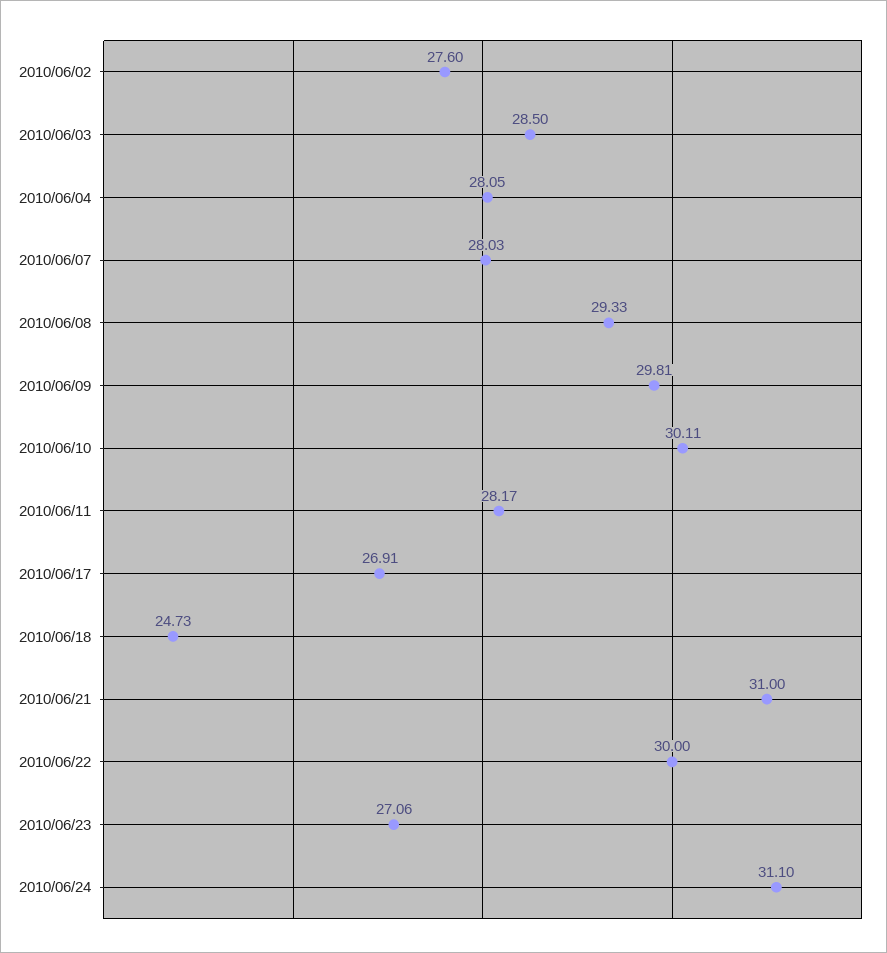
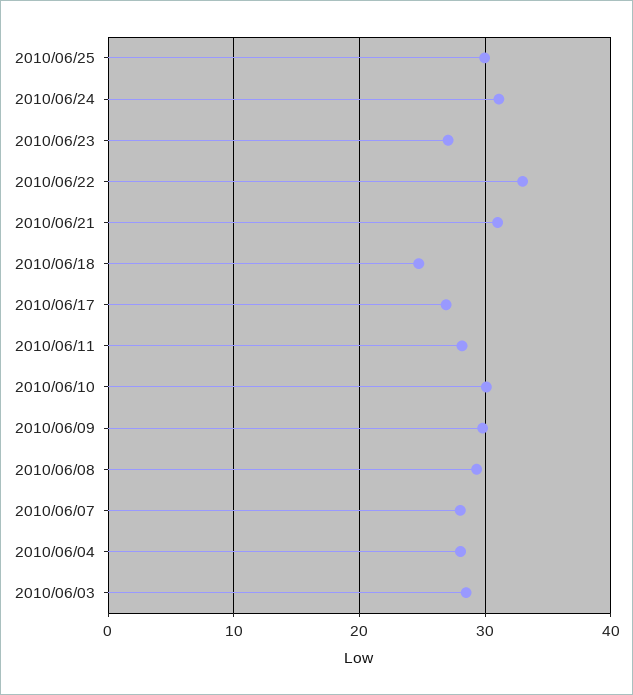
2010/06/02: 27.6 -> none
2010/06/22: 30 -> 33
2010/06/25: none -> 30

